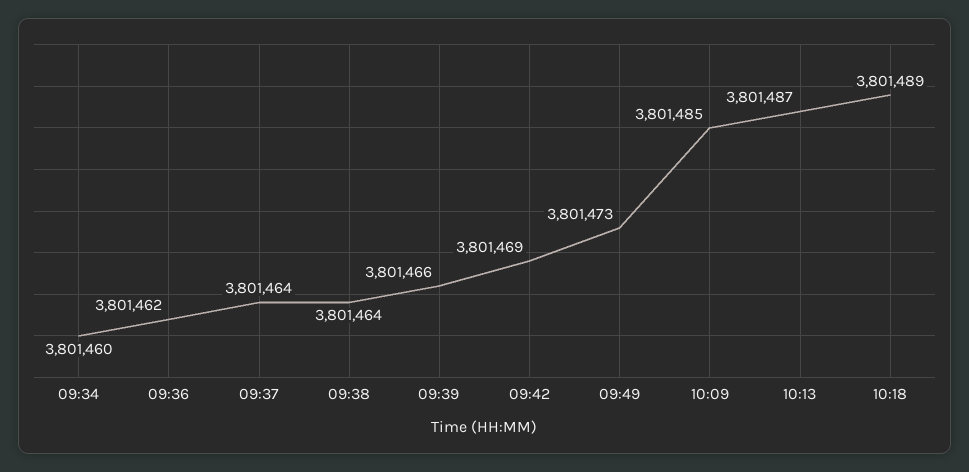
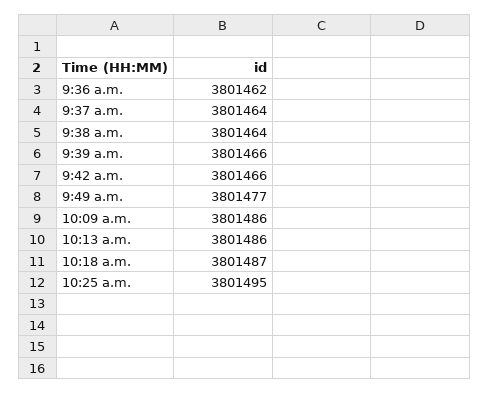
09:34: 3801460 -> none
09:42: 3801469 -> 3801466
09:49: 3801473 -> 3801477
10:09: 3801485 -> 3801486
10:13: 3801487 -> 3801486
10:18: 3801489 -> 3801487
10:25 a.m.: none -> 3801495

